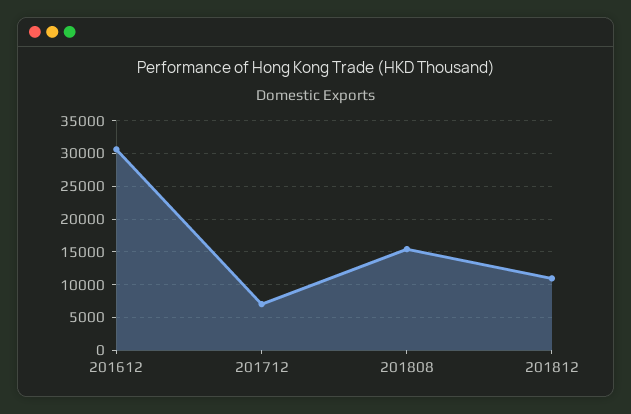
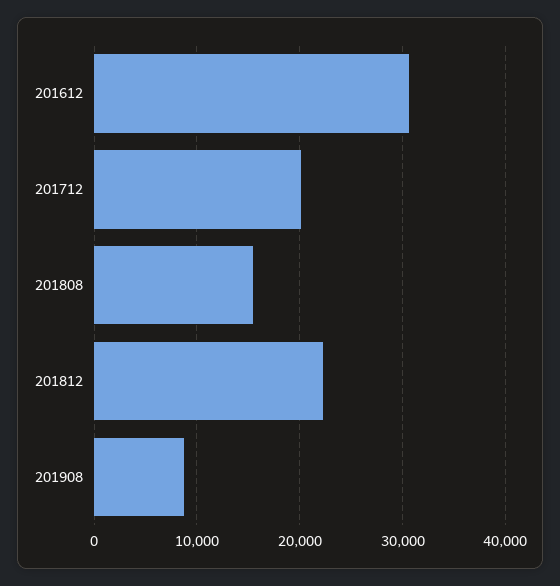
201712: 7000 -> 20000
201812: 11000 -> 22000
201908: none -> 9000

